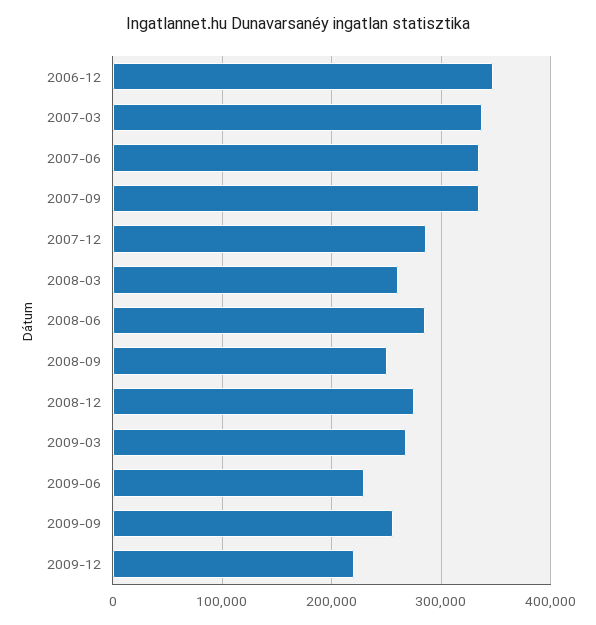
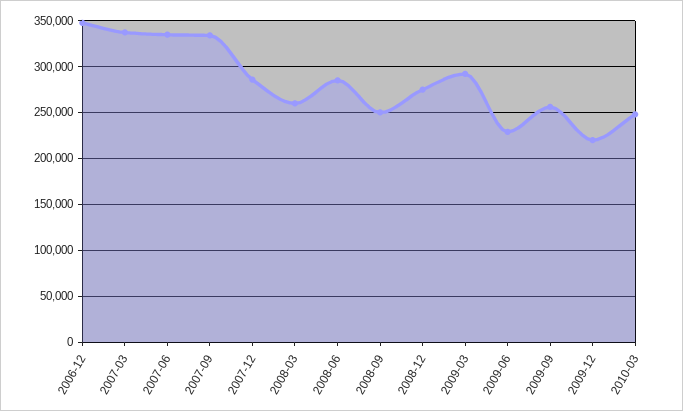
2009-03: 270000 -> 290000
2010-03: none -> 250000

